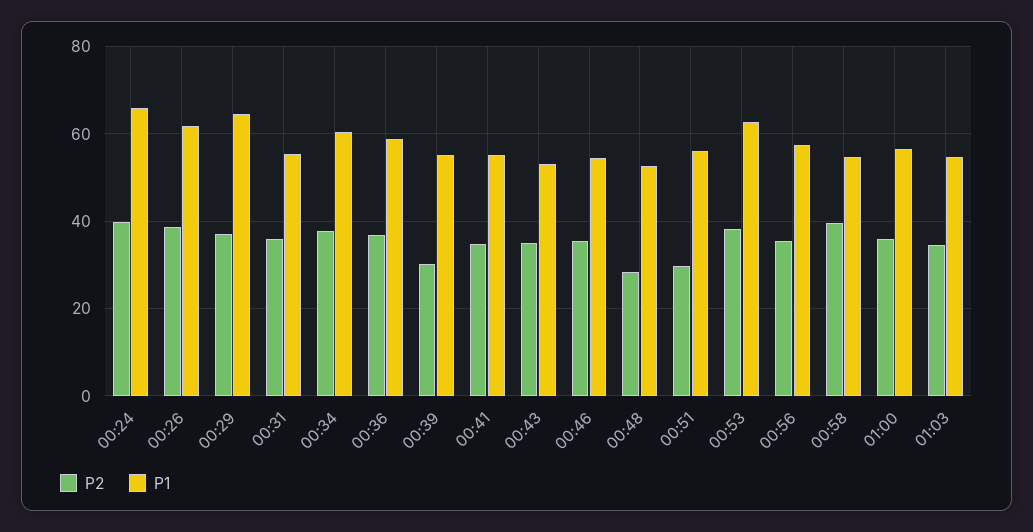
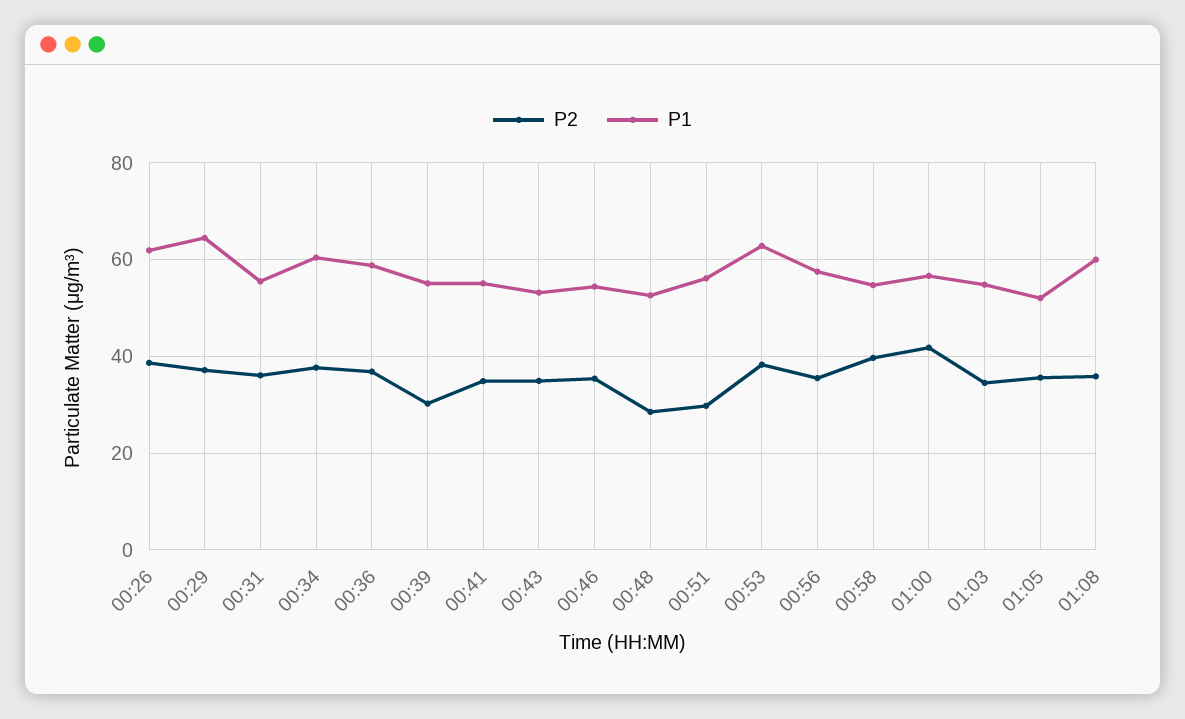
P2, 00:24: 40 -> none
P1, 00:24: 66 -> none
P2, 01:00: 36 -> 42
P2, 01:05: none -> 36
P1, 01:05: none -> 52
P2, 01:08: none -> 36
P1, 01:08: none -> 60

